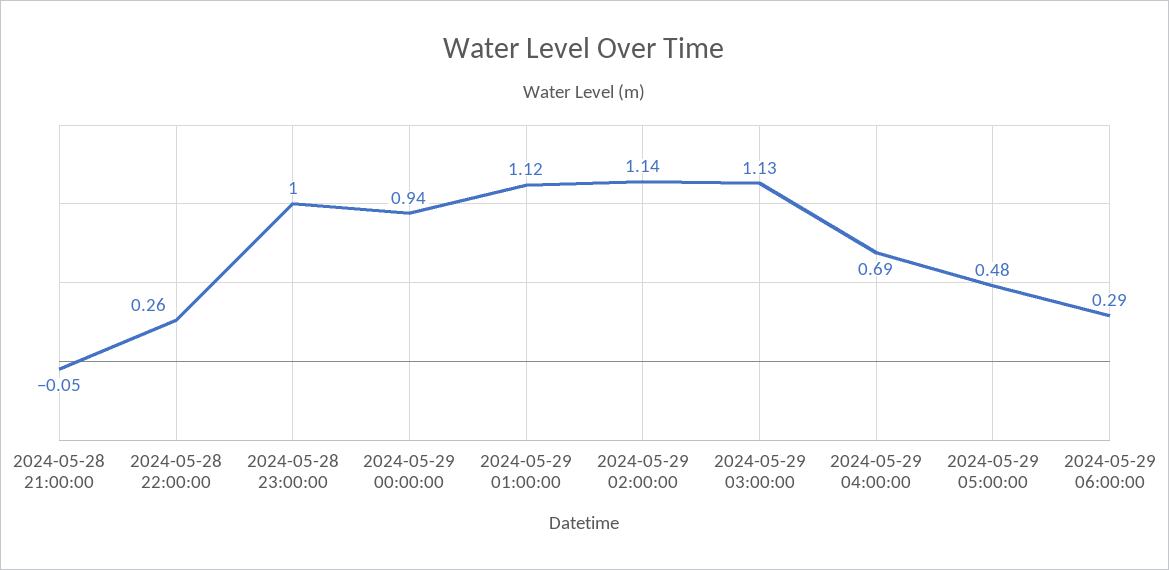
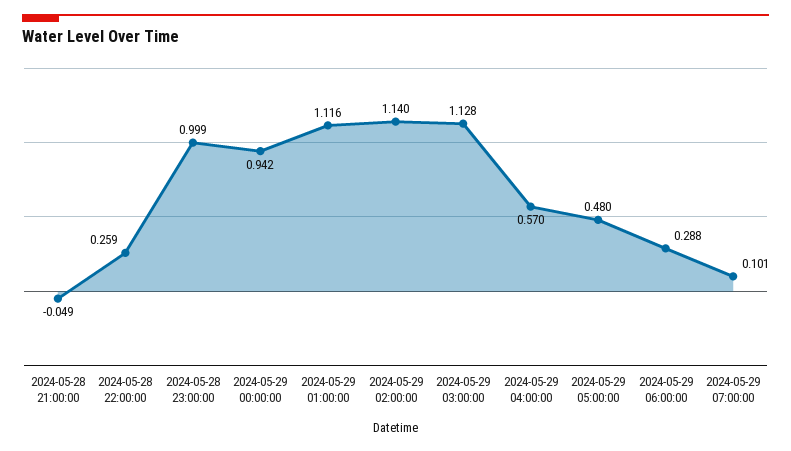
2024-05-29 04:00:00: 0.69 -> 0.57
2024-05-29 07:00:00: none -> 0.101

